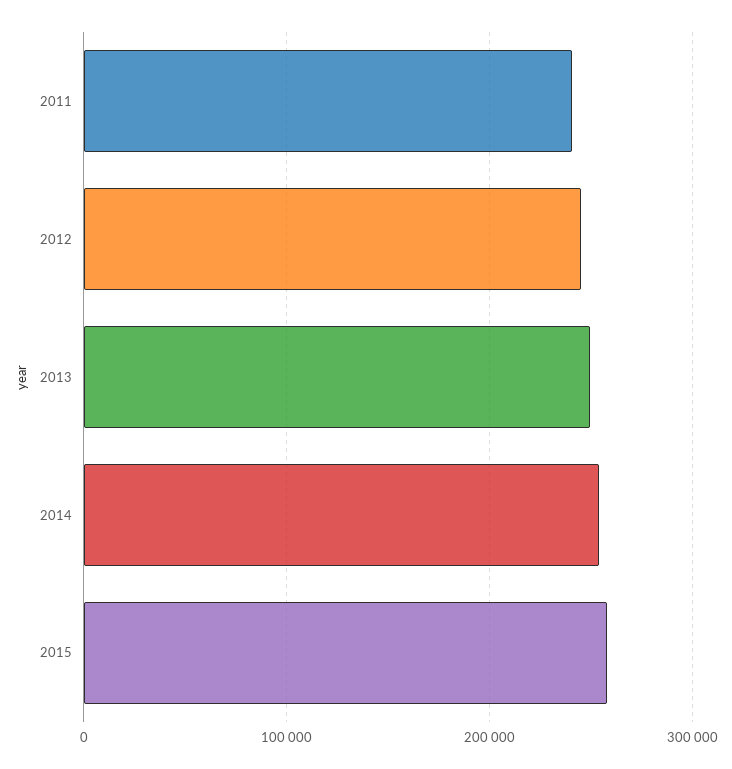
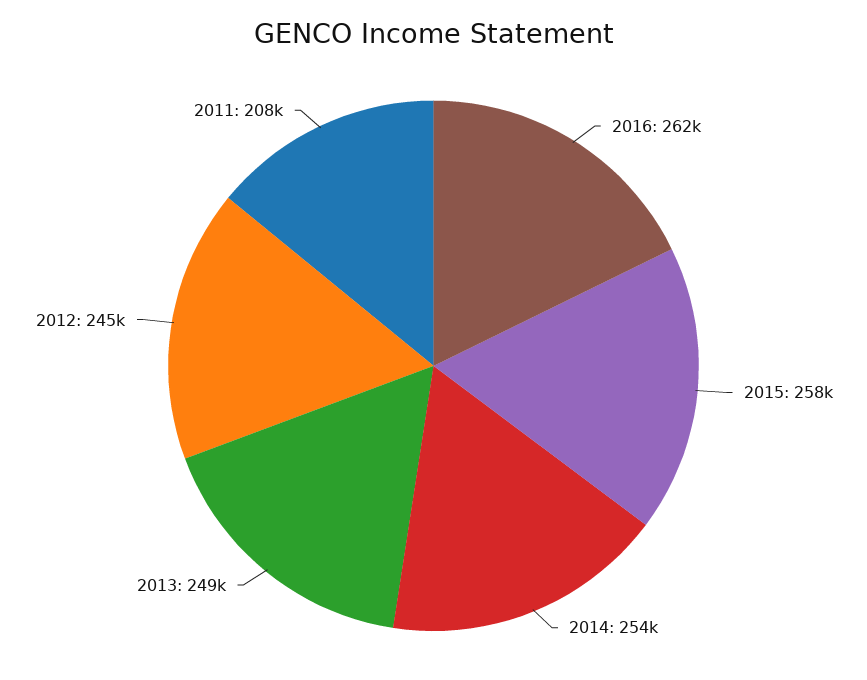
2011: 240000 -> 208000
2016: none -> 262000

